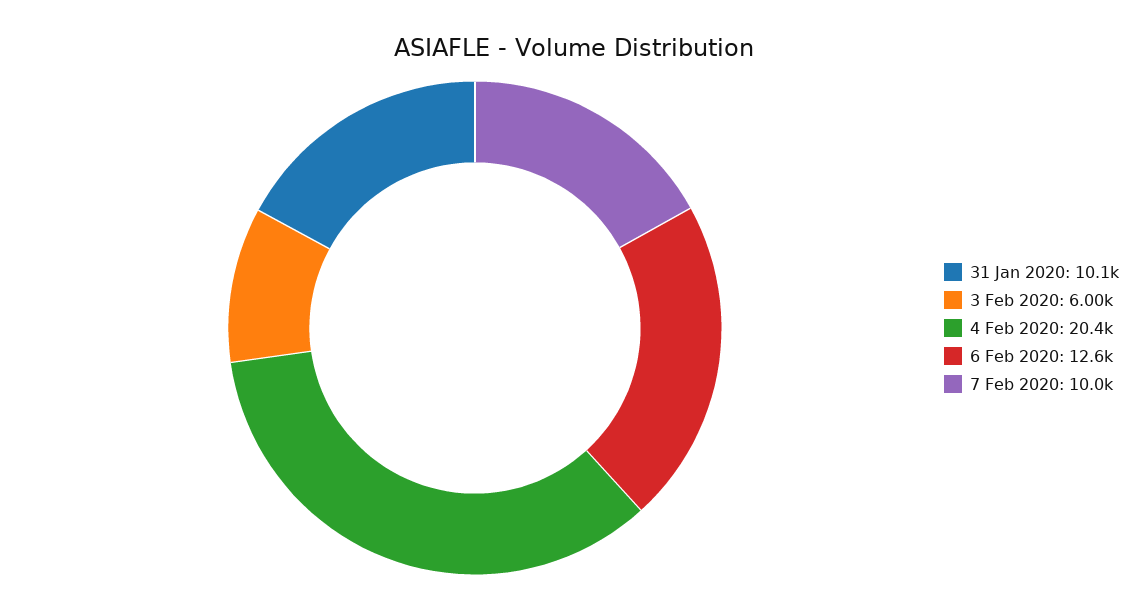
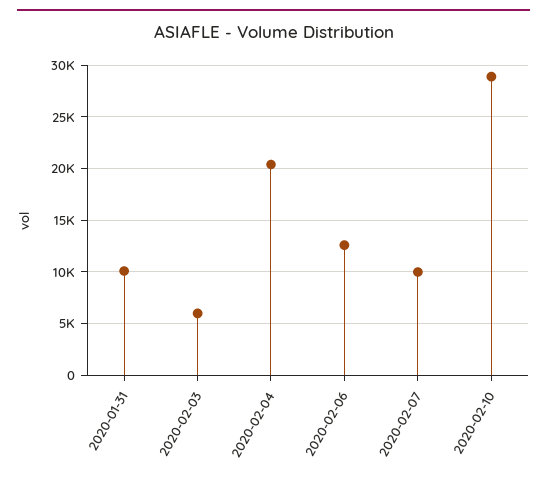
2020-02-10: none -> 29000

